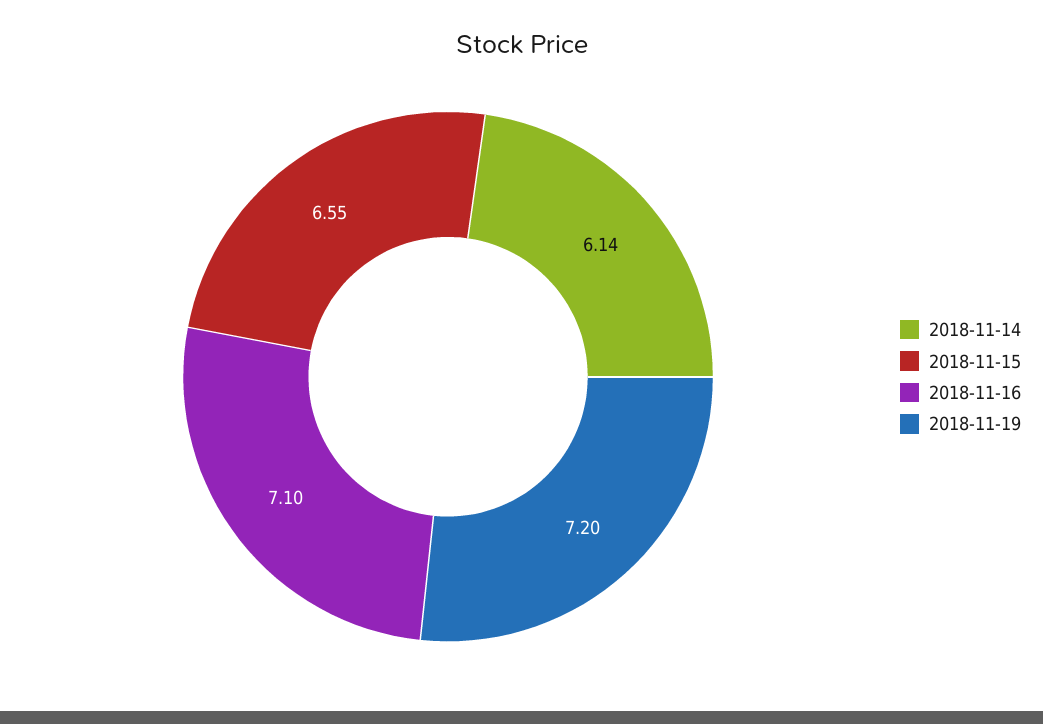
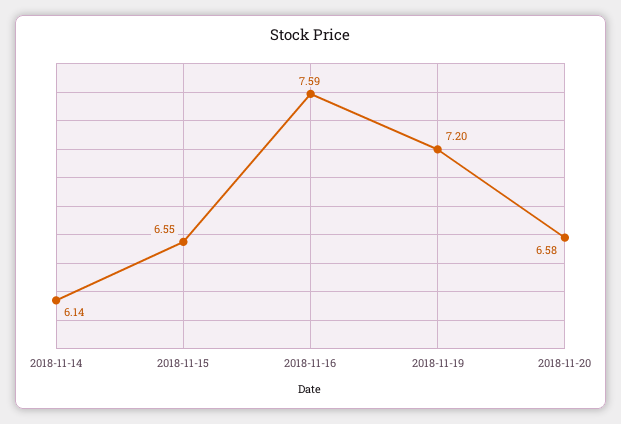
2018-11-16: 7.1 -> 7.59
2018-11-20: none -> 6.58

